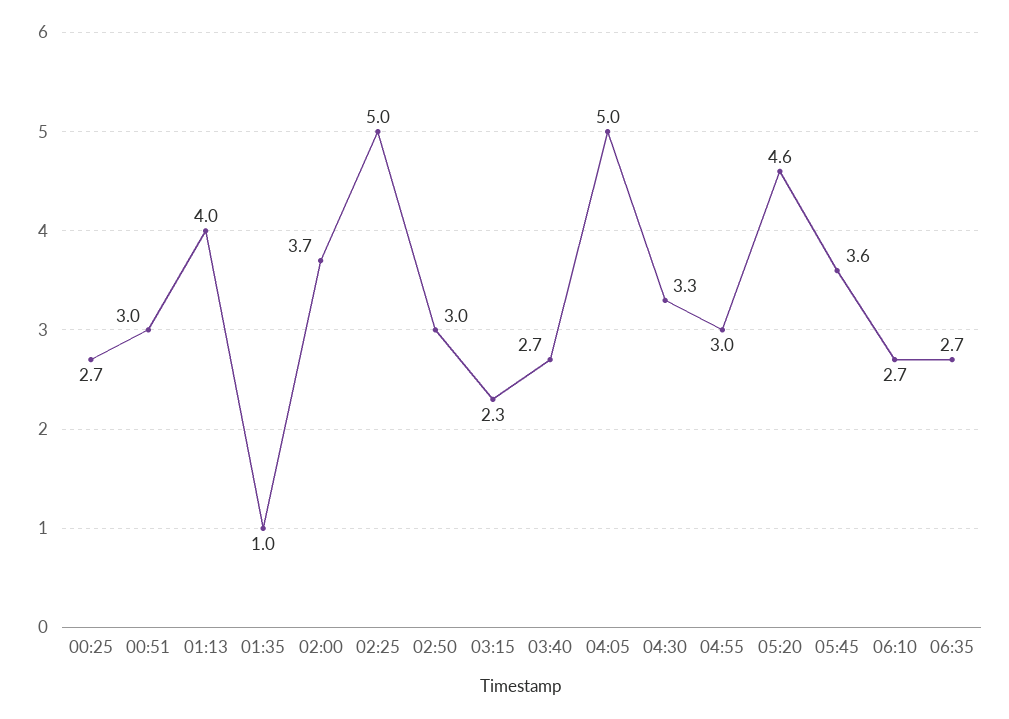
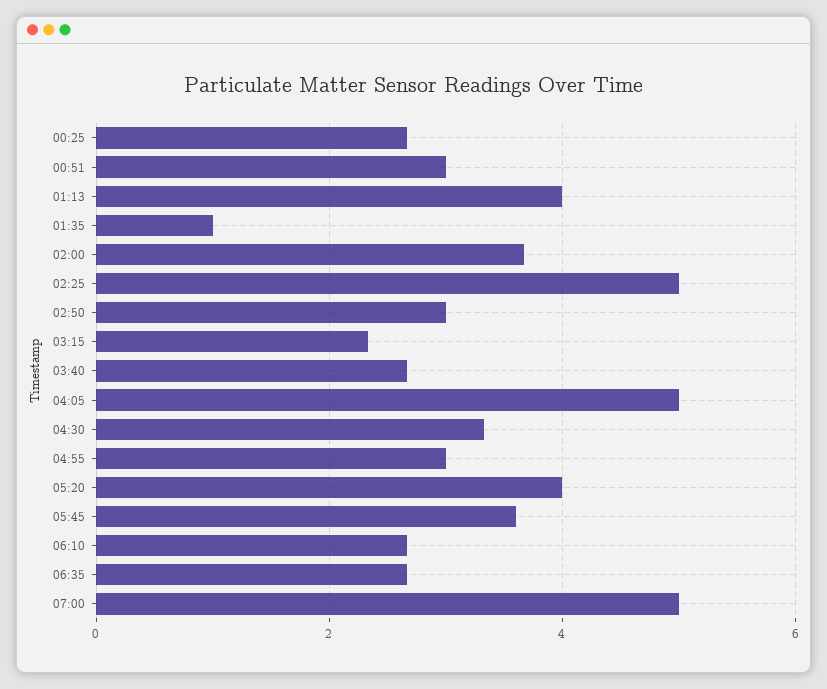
05:20: 4.6 -> 4
07:00: none -> 5

